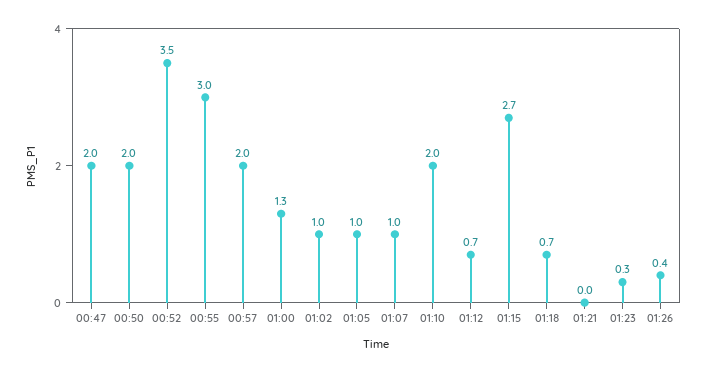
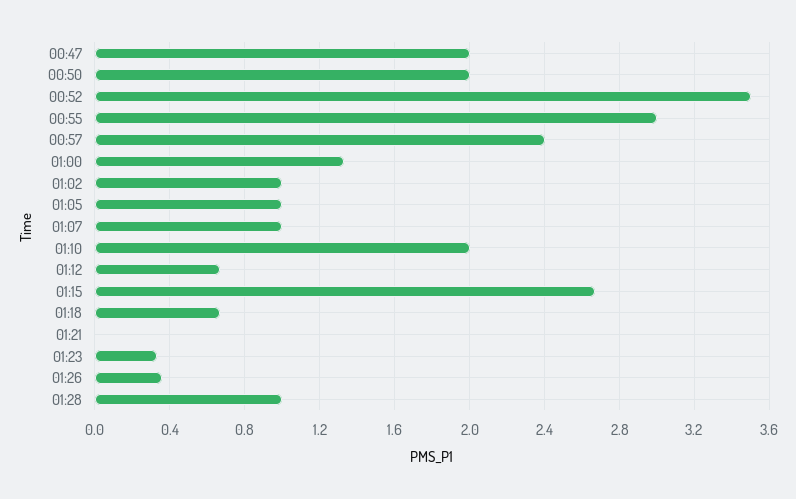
00:57: 2 -> 2.4
01:28: none -> 1

